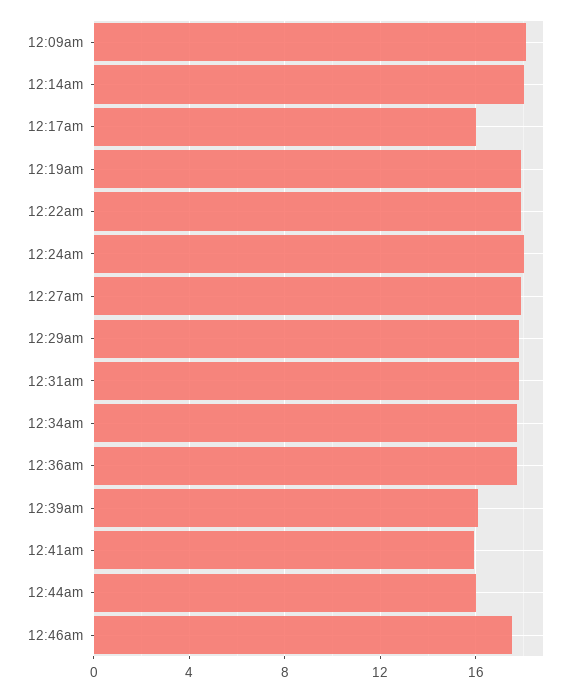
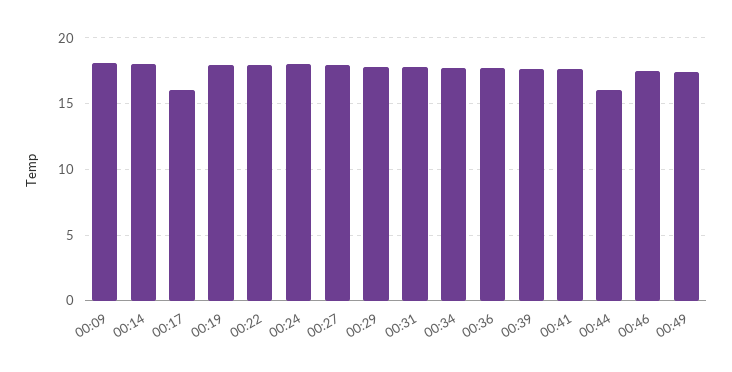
12:39am: 16 -> 17.5
12:41am: 16 -> 17.5
00:49: none -> 17.5

